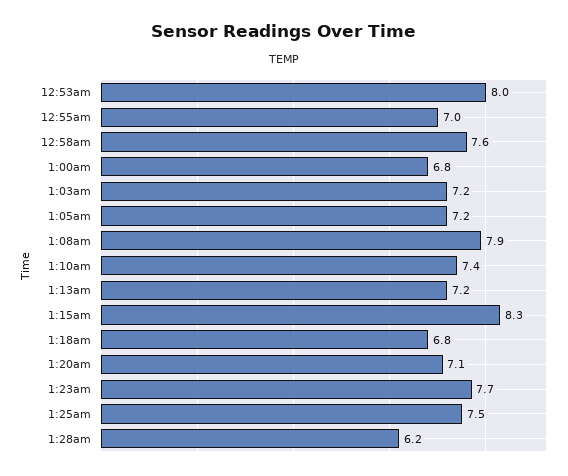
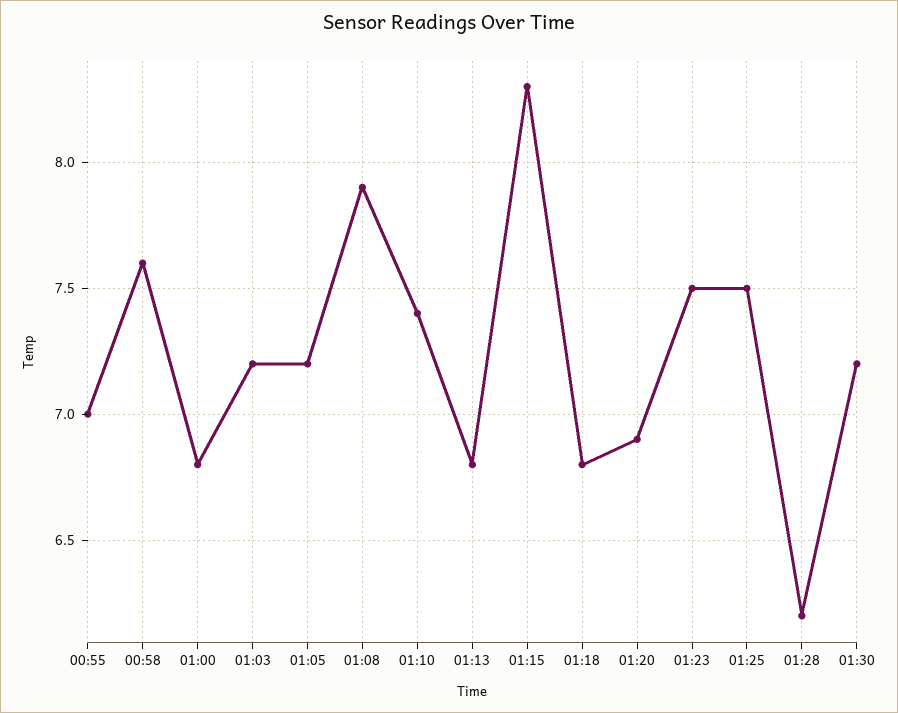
12:53am: 8 -> none
1:13am: 7.2 -> 6.8
1:20am: 7.1 -> 6.9
1:23am: 7.7 -> 7.5
01:30: none -> 7.2

